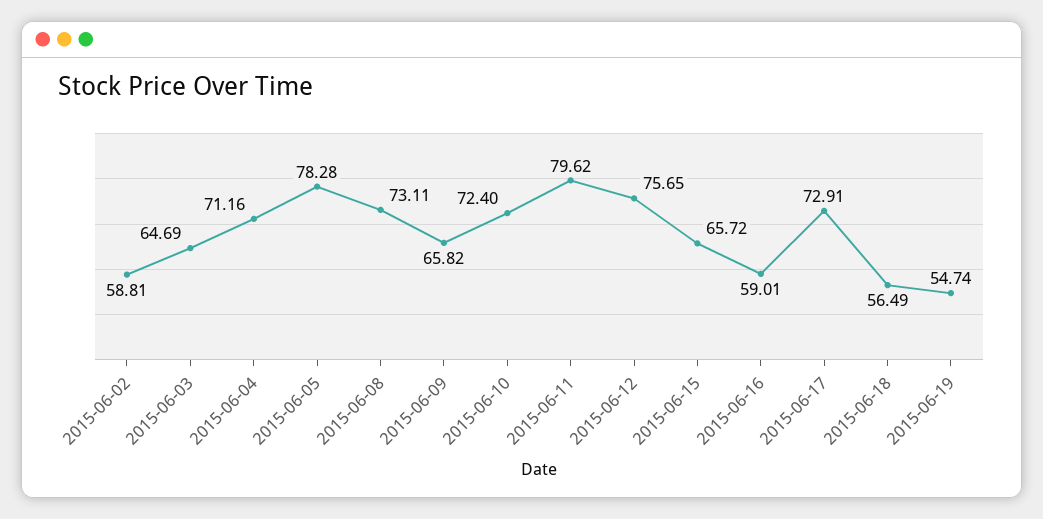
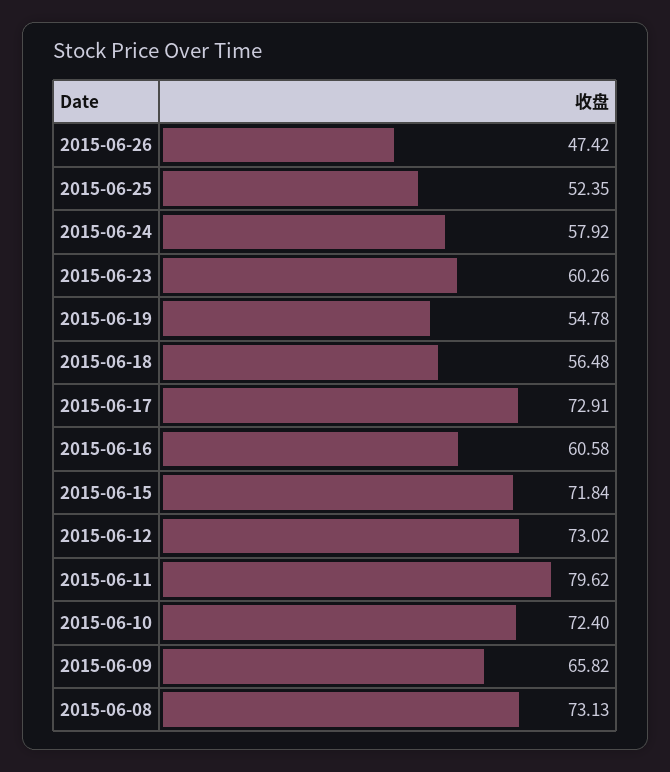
2015-06-02: 58.81 -> none
2015-06-03: 64.69 -> none
2015-06-04: 71.16 -> none
2015-06-05: 78.28 -> none
2015-06-08: 73.11 -> 73.13
2015-06-12: 75.65 -> 73.02
2015-06-15: 65.72 -> 71.84
2015-06-16: 59.01 -> 60.58
2015-06-18: 56.49 -> 56.48
2015-06-19: 54.74 -> 54.78
2015-06-26: none -> 47.42
2015-06-25: none -> 52.35
2015-06-24: none -> 57.92
2015-06-23: none -> 60.26

